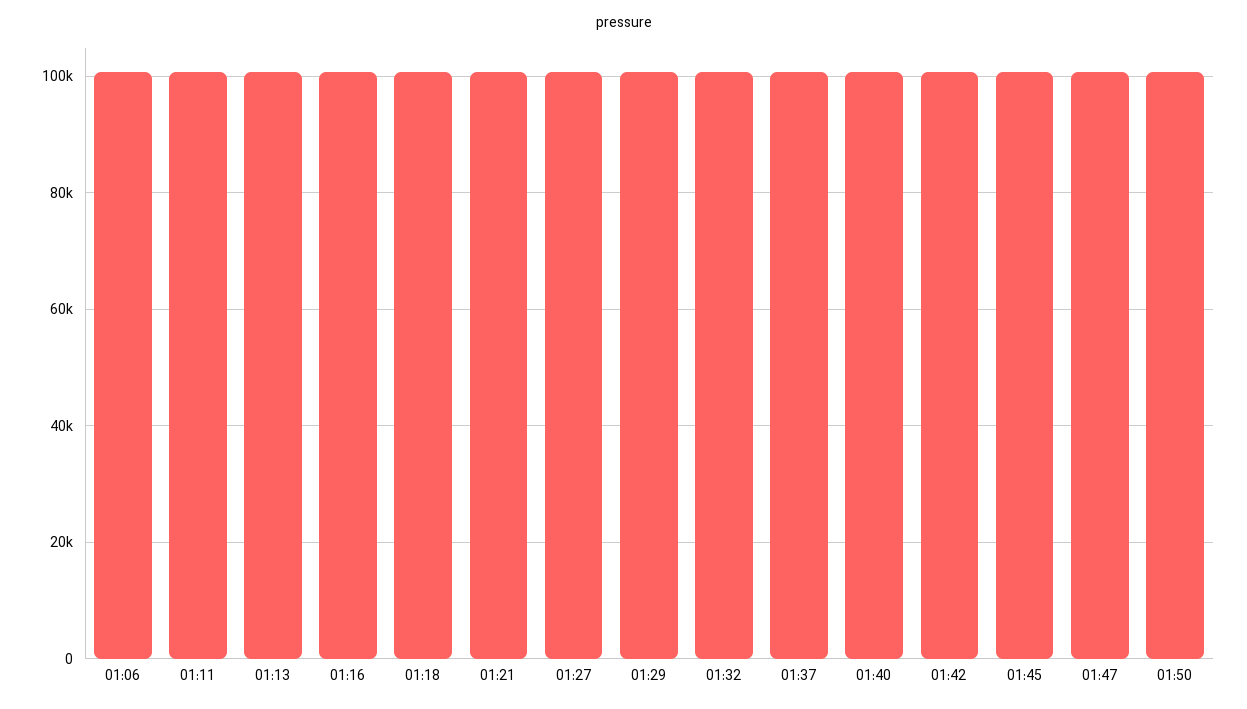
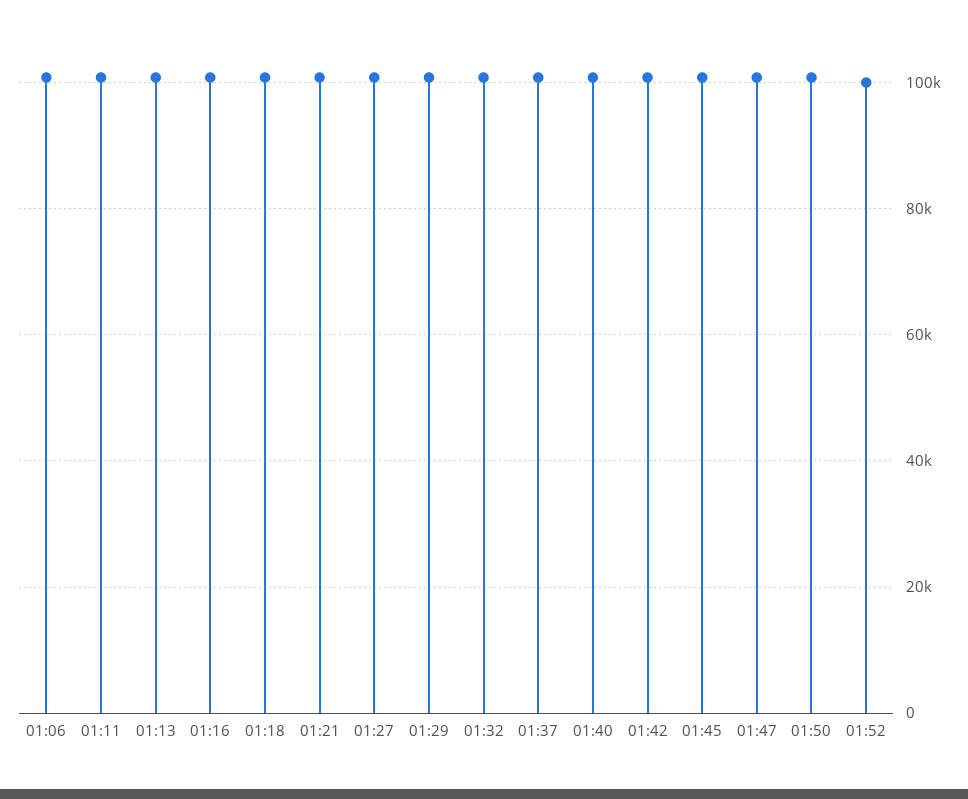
01:52: none -> 100000

